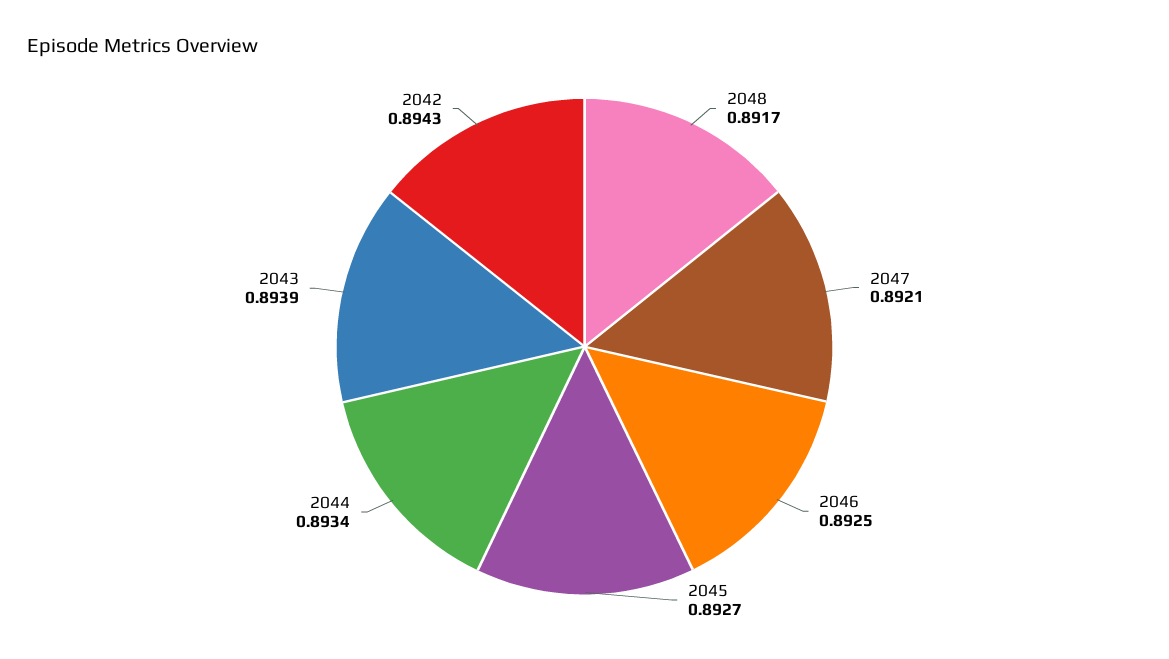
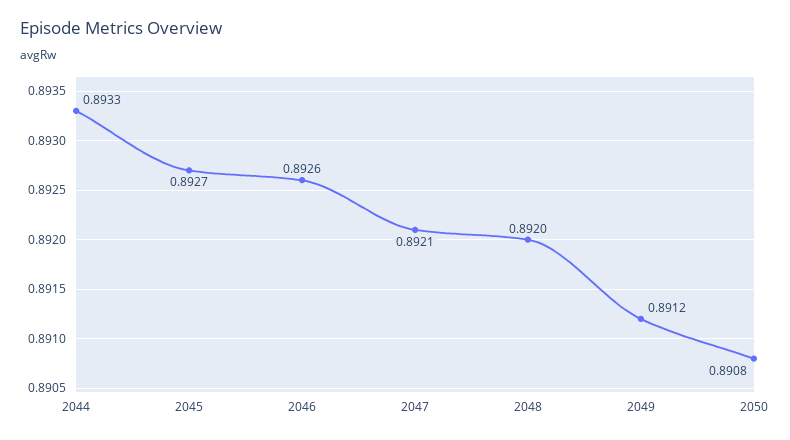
2048: 0.8917 -> 0.892
2046: 0.8925 -> 0.8926
2044: 0.8934 -> 0.8933
2043: 0.8939 -> none
2042: 0.8943 -> none
2049: none -> 0.8912
2050: none -> 0.8908

